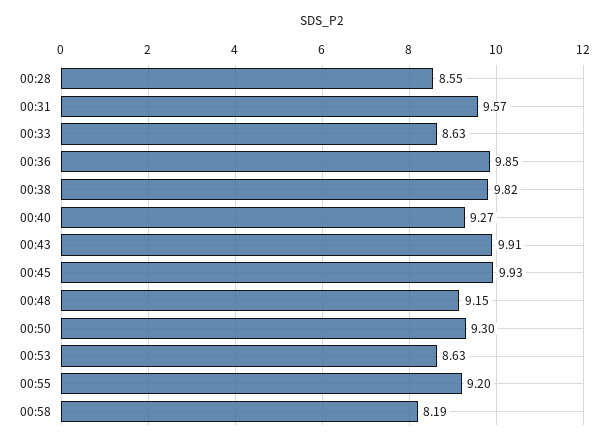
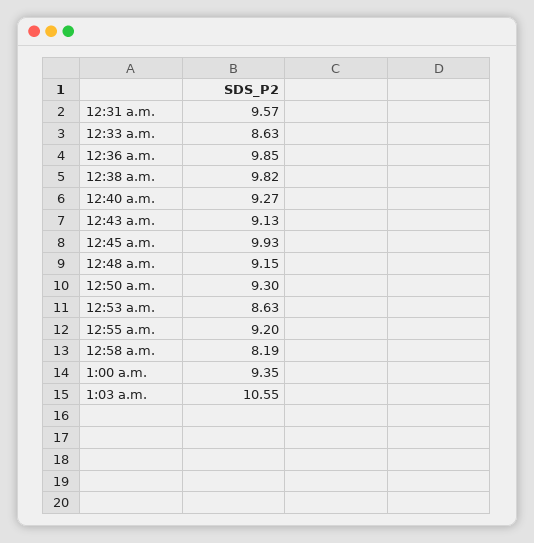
00:28: 8.55 -> none
00:43: 9.91 -> 9.13
1:00 a.m.: none -> 9.35
1:03 a.m.: none -> 10.55

